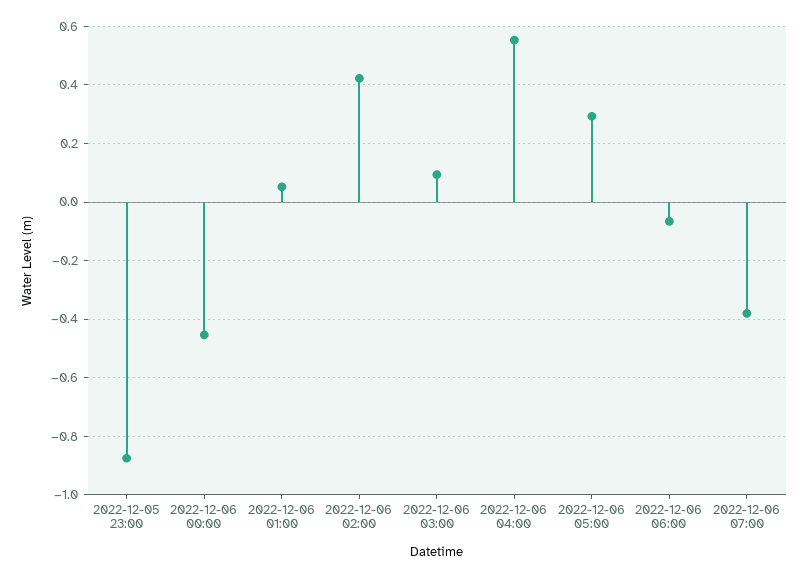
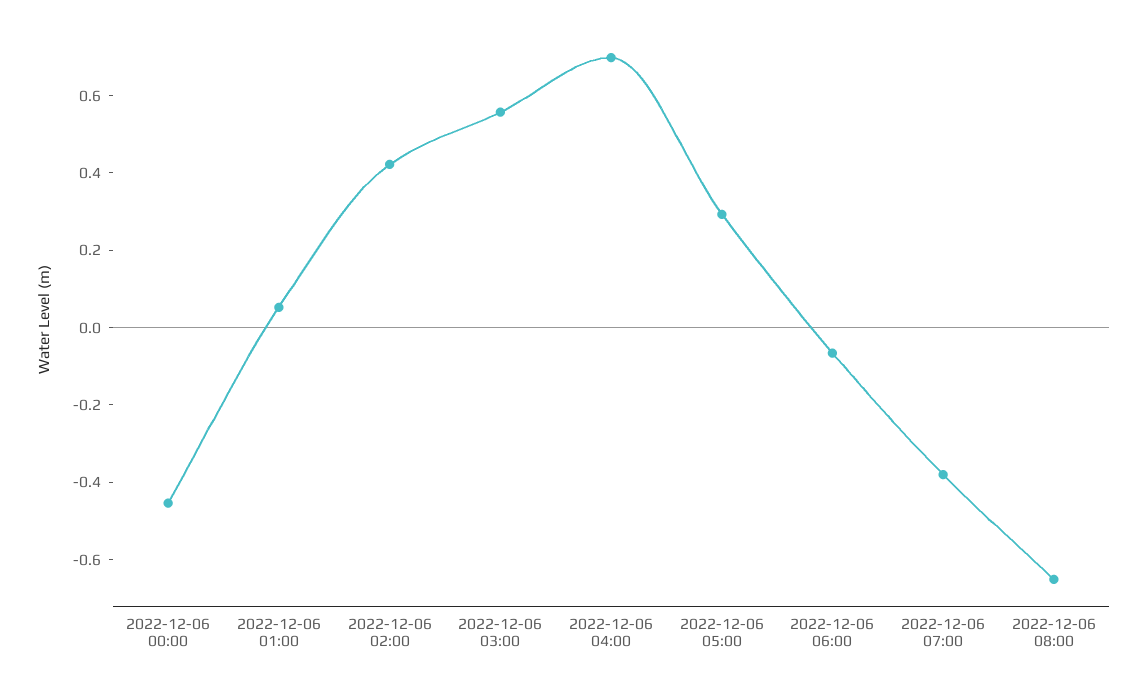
2022-12-05 23:00: -0.875 -> none
2022-12-06 03:00: 0.1 -> 0.55
2022-12-06 04:00: 0.55 -> 0.7
2022-12-06 08:00: none -> -0.65

